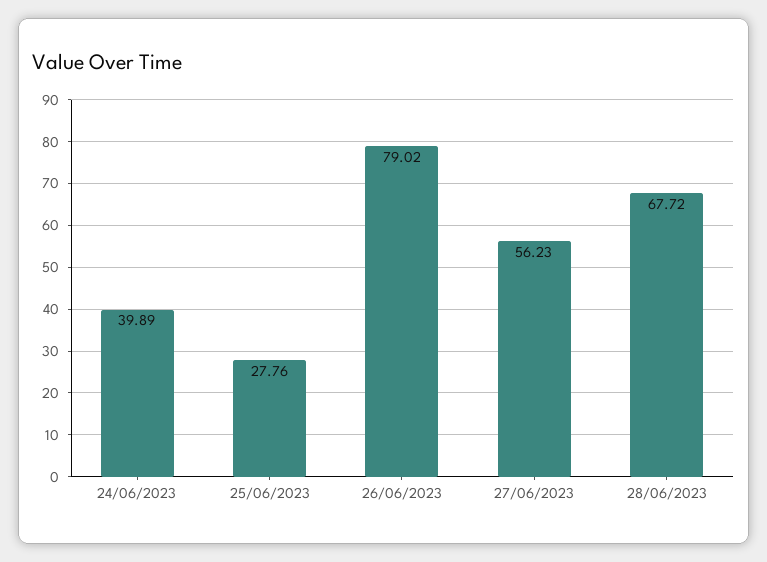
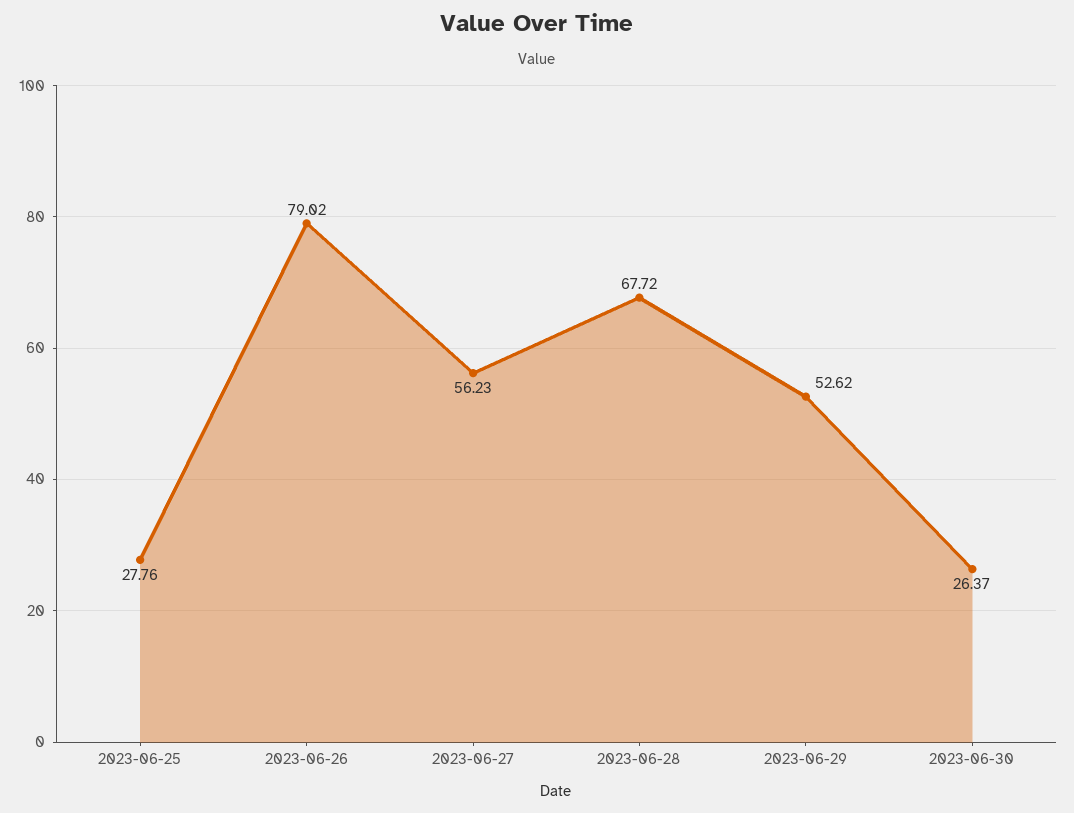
24/06/2023: 39.89 -> none
2023-06-29: none -> 52.62
2023-06-30: none -> 26.37

